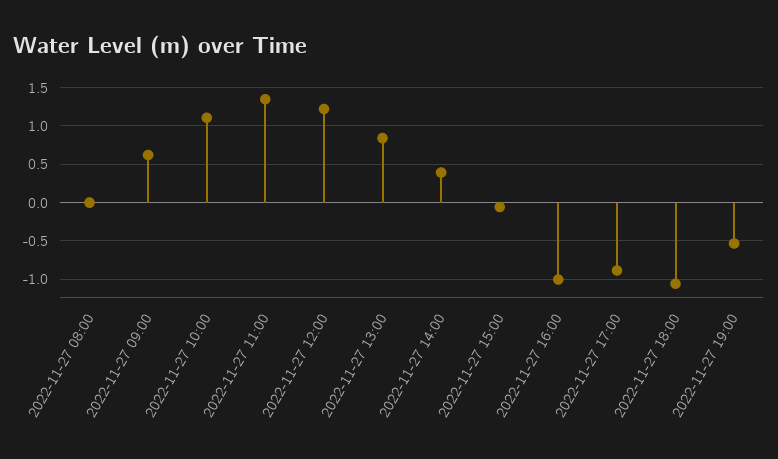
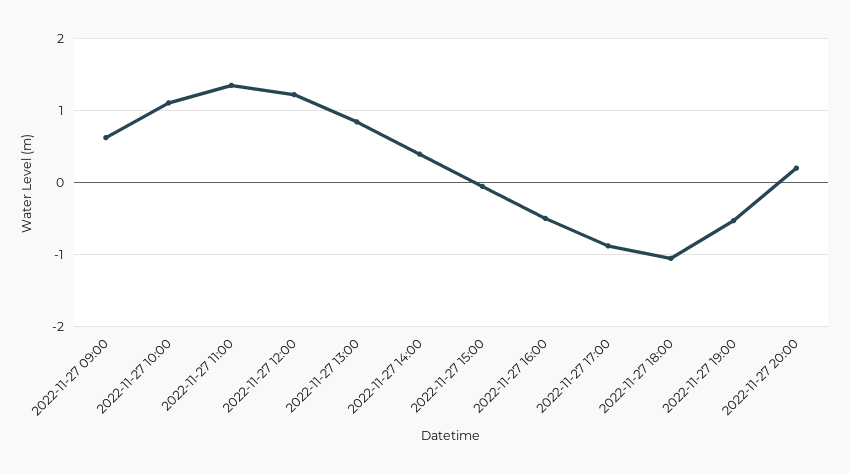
2022-11-27 08:00: 0 -> none
2022-11-27 16:00: -1 -> -0.5
2022-11-27 20:00: none -> 0.2

